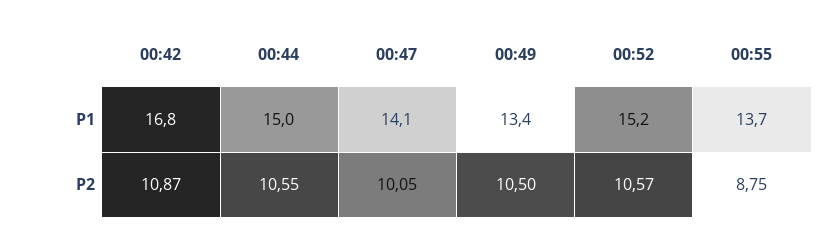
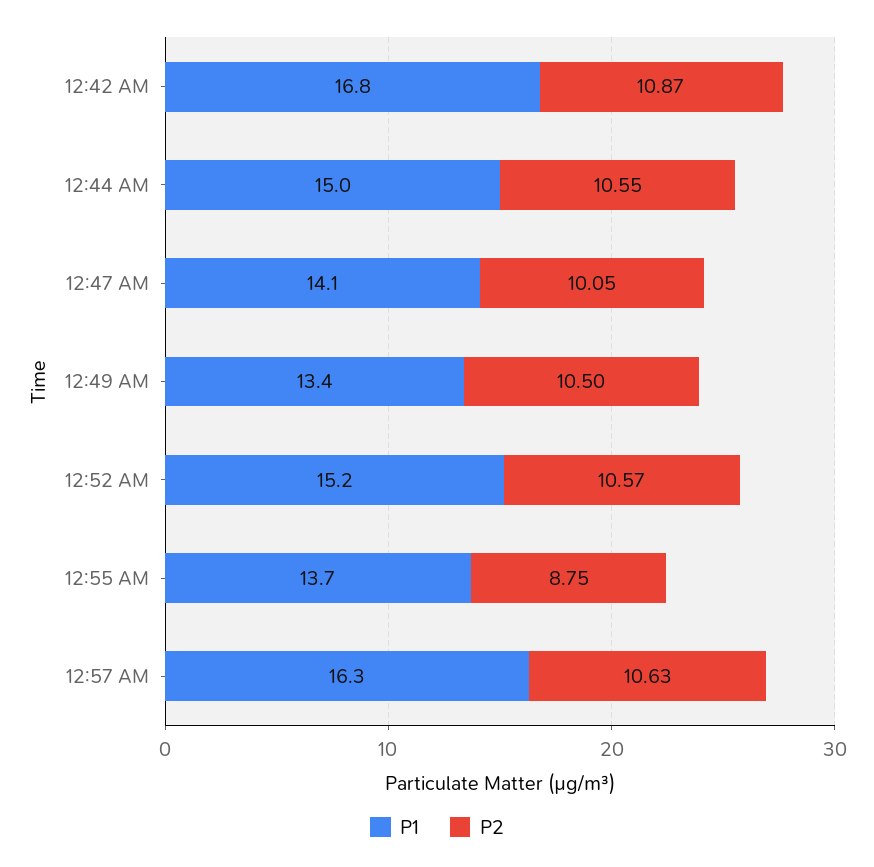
P1, 12:57 AM: none -> 16.3
P2, 12:57 AM: none -> 10.63

